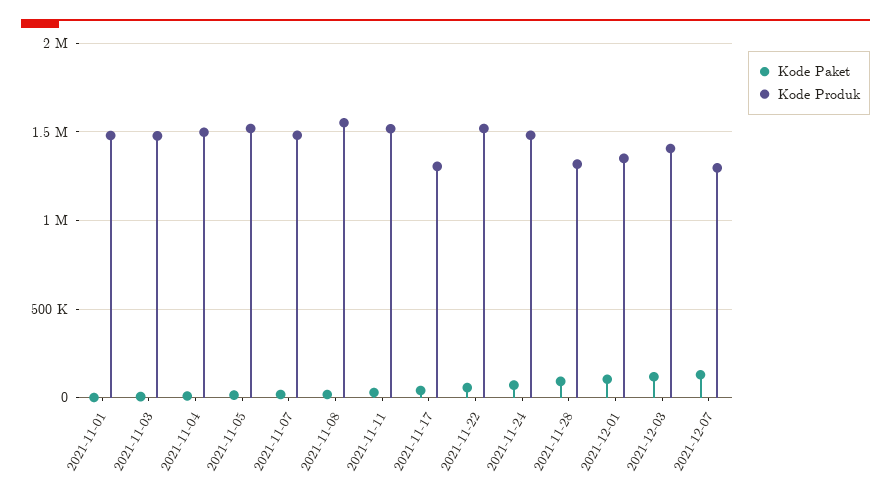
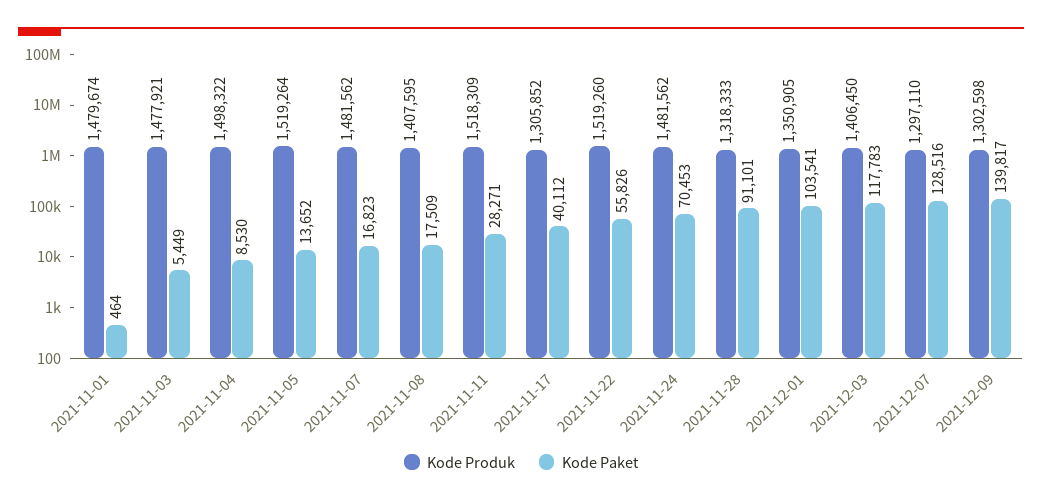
Kode Produk, 2021-11-08: 1550000 -> 1407595
Kode Produk, 2021-12-09: none -> 1302598
Kode Paket, 2021-12-09: none -> 139817

